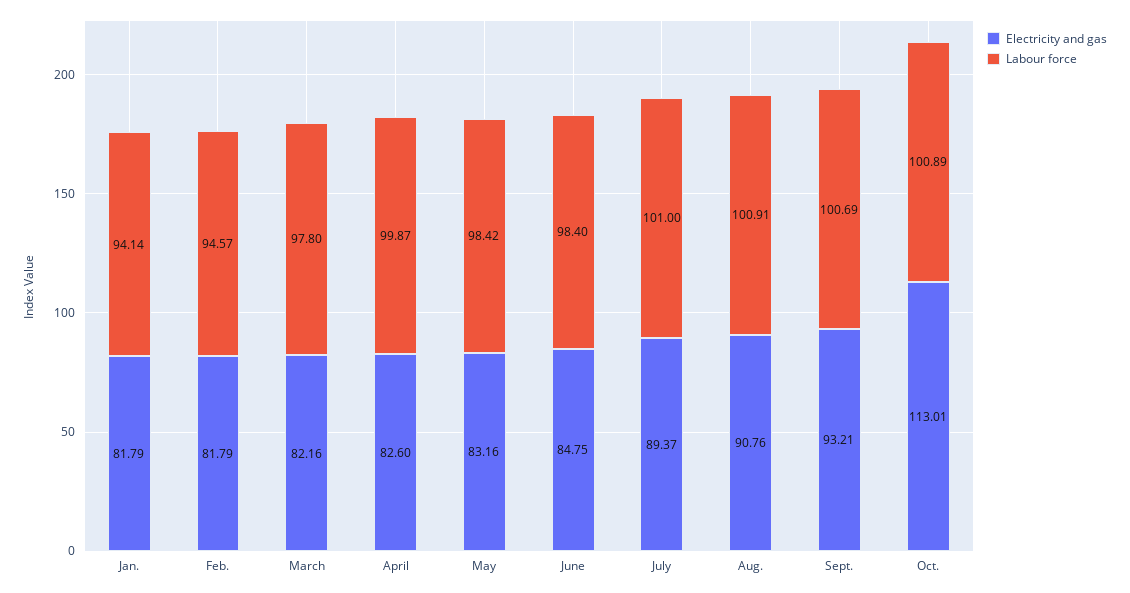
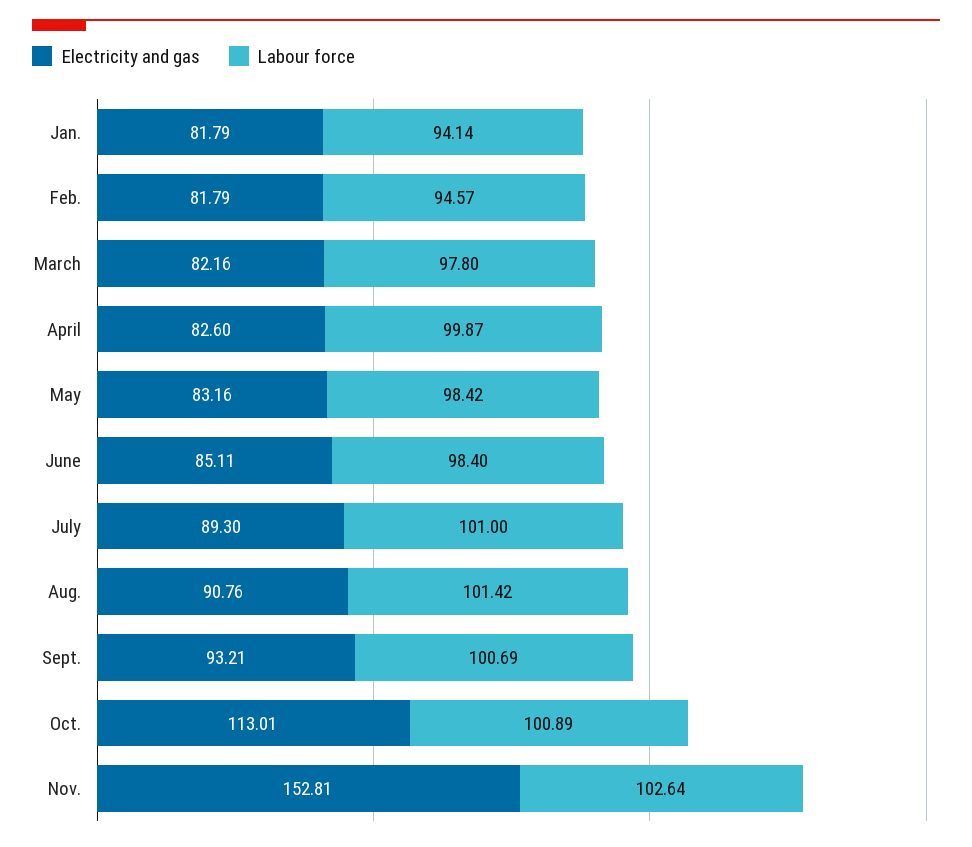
Electricity and gas, June: 84.75 -> 85.11
Electricity and gas, July: 89.37 -> 89.3
Labour force, Aug.: 100.91 -> 101.42
Electricity and gas, Nov.: none -> 152.81
Labour force, Nov.: none -> 102.64

